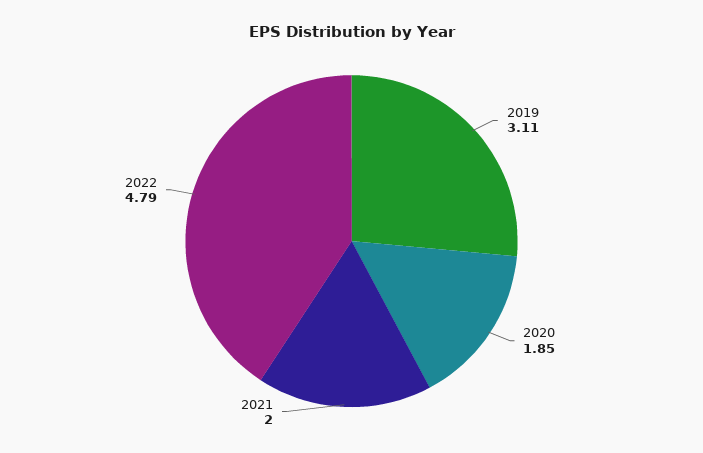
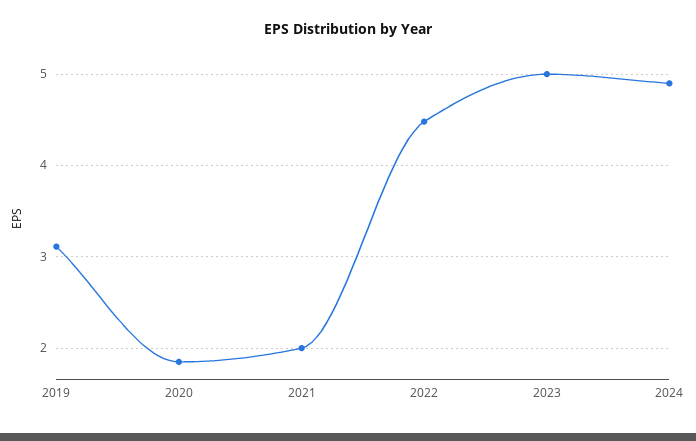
2022: 4.79 -> 4.5
2023: none -> 5
2024: none -> 4.9

